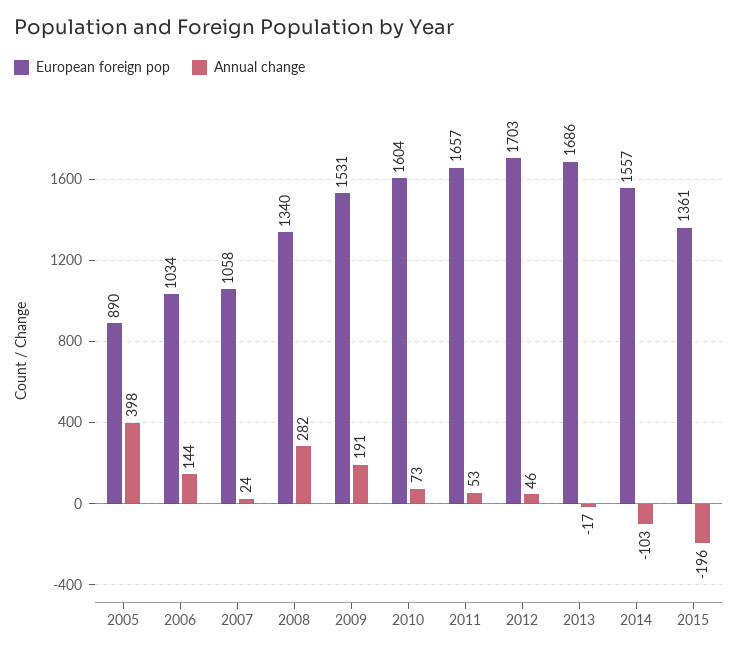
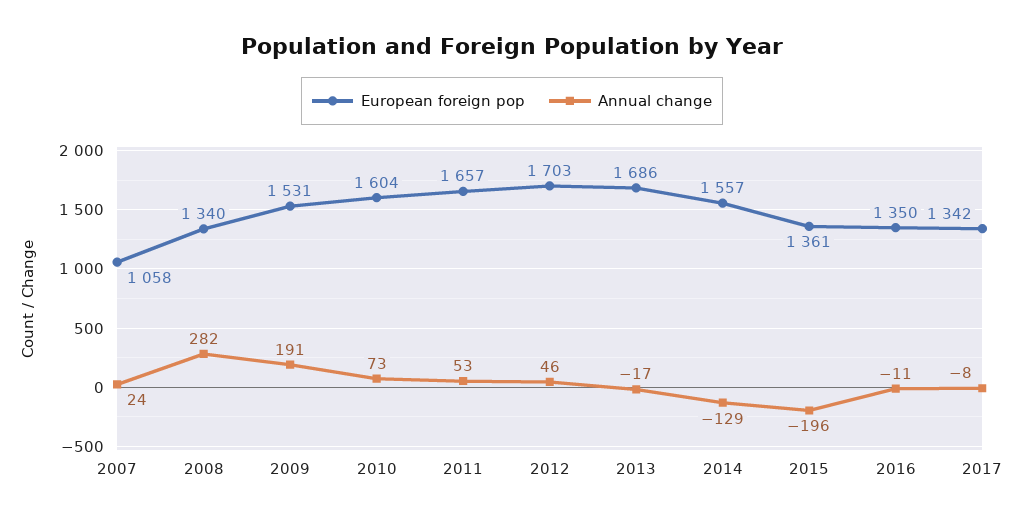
European foreign pop, 2005: 890 -> none
Annual change, 2005: 398 -> none
European foreign pop, 2006: 1034 -> none
Annual change, 2006: 144 -> none
Annual change, 2014: -103 -> -129
European foreign pop, 2016: none -> 1350
Annual change, 2016: none -> -11
European foreign pop, 2017: none -> 1342
Annual change, 2017: none -> -8

